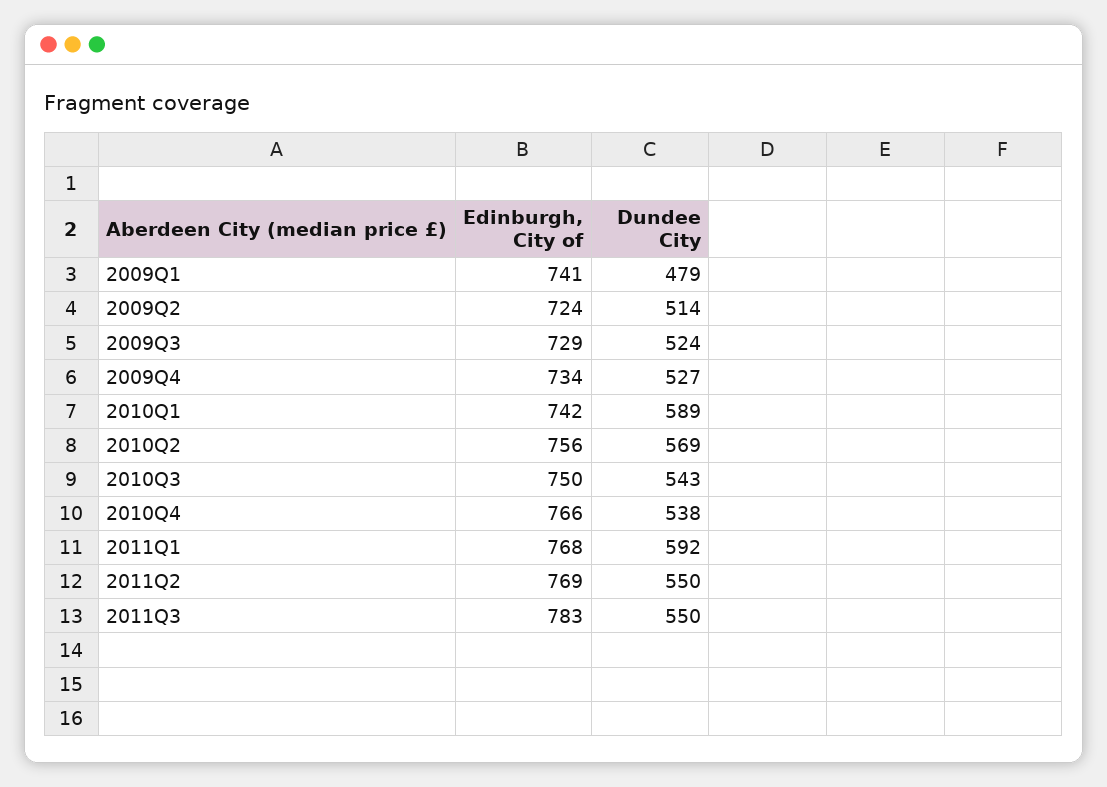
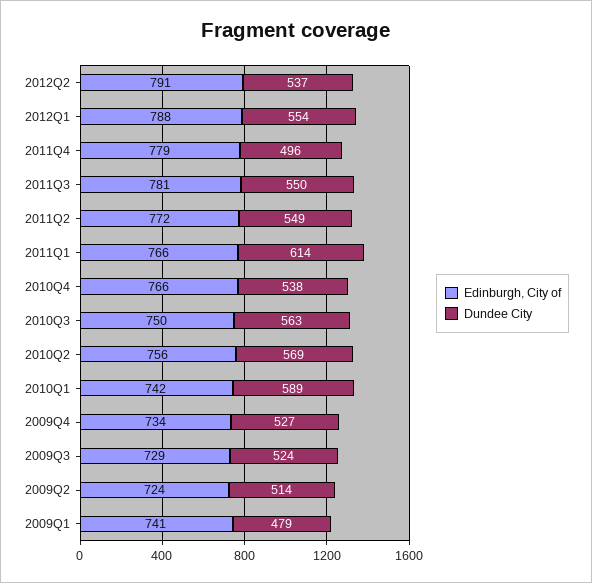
Dundee City, 2010Q3: 543 -> 563
Edinburgh, City of, 2011Q1: 768 -> 766
Dundee City, 2011Q1: 592 -> 614
Edinburgh, City of, 2011Q2: 769 -> 772
Dundee City, 2011Q2: 550 -> 549
Edinburgh, City of, 2011Q3: 783 -> 781
Edinburgh, City of, 2012Q2: none -> 791
Dundee City, 2012Q2: none -> 537
Edinburgh, City of, 2012Q1: none -> 788
Dundee City, 2012Q1: none -> 554
Edinburgh, City of, 2011Q4: none -> 779
Dundee City, 2011Q4: none -> 496

